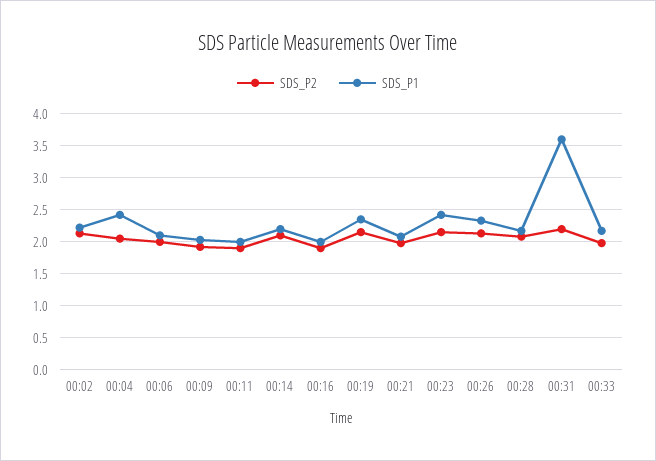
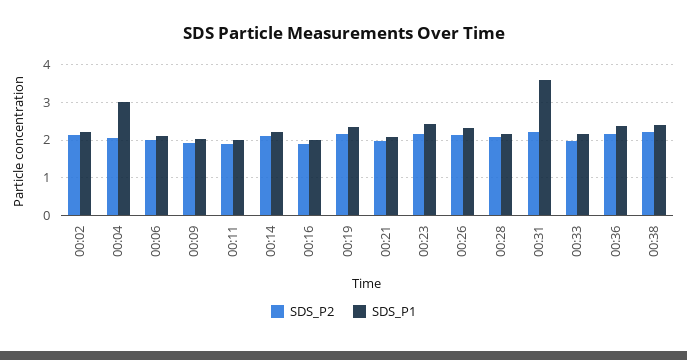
SDS_P1, 00:04: 2.4 -> 3
SDS_P2, 00:36: none -> 2.2
SDS_P1, 00:36: none -> 2.4
SDS_P2, 00:38: none -> 2.2
SDS_P1, 00:38: none -> 2.4

